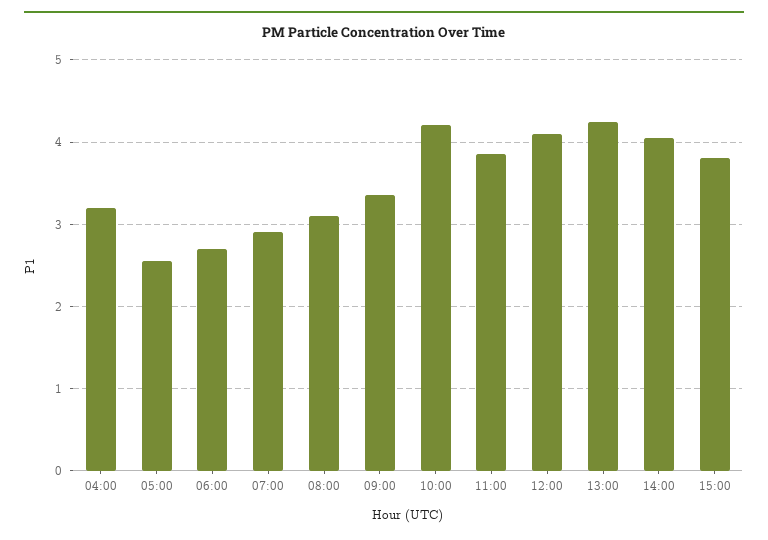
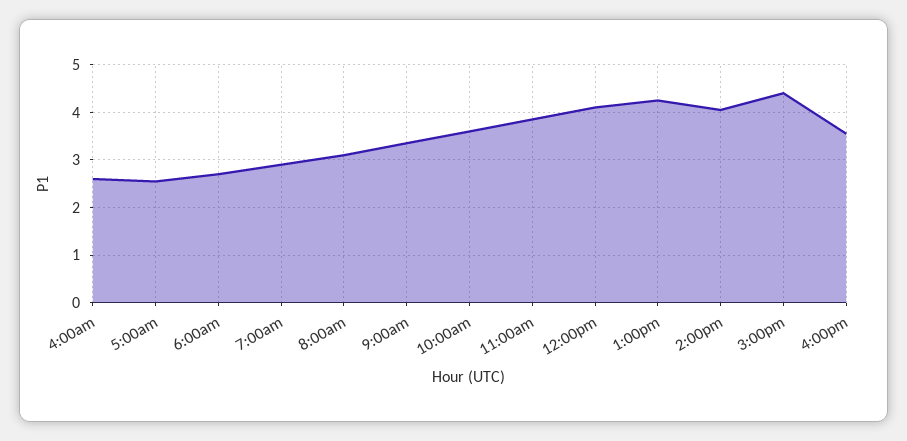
04:00: 3.2 -> 2.6
10:00: 4.2 -> 3.6
15:00: 3.8 -> 4.4
4:00pm: none -> 3.6

